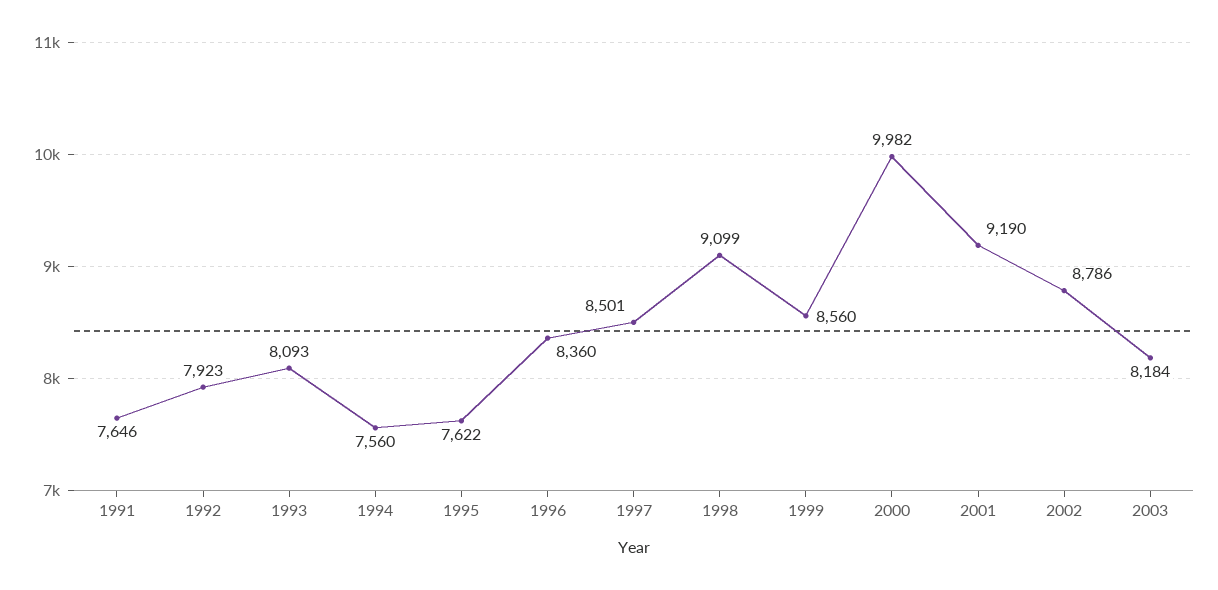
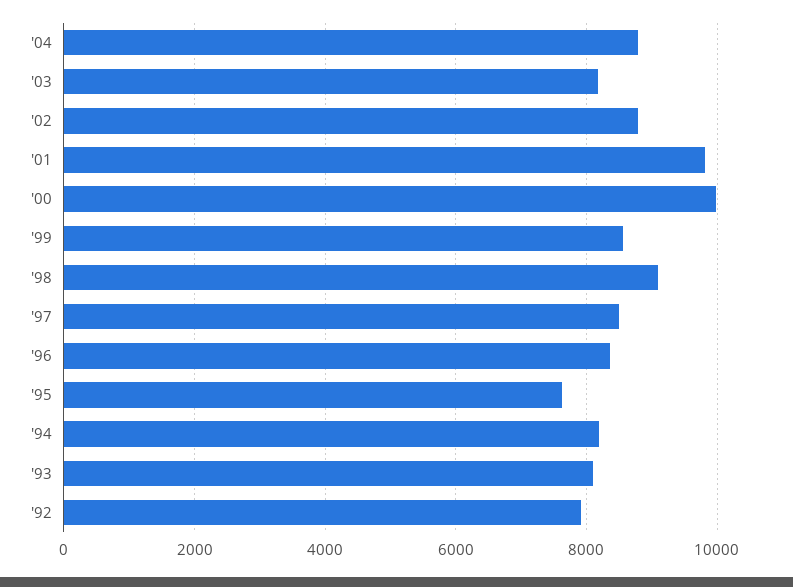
1991: 7646 -> none
1994: 7560 -> 8200
2001: 9190 -> 9800
'04: none -> 8800

